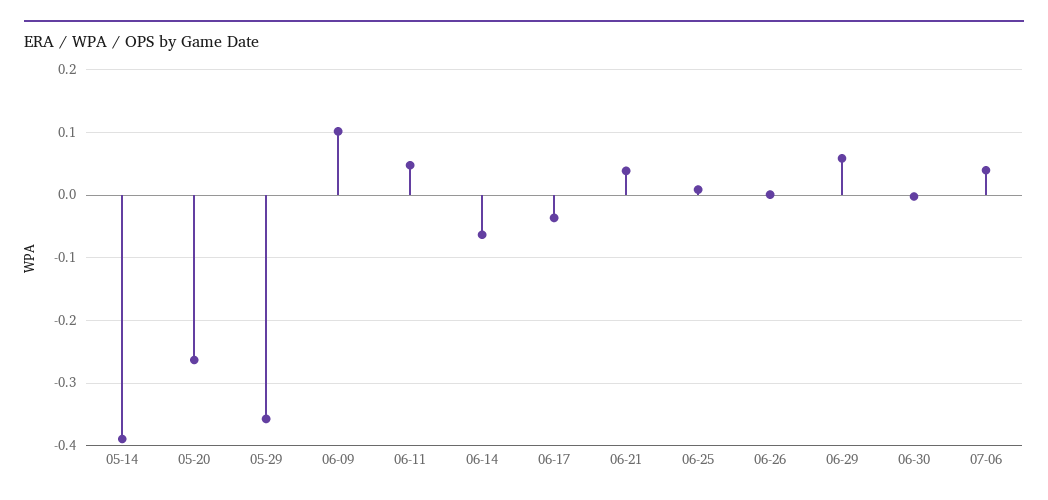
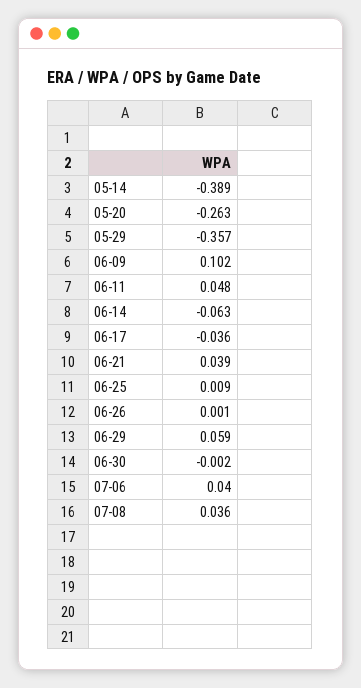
07-08: none -> 0.036

